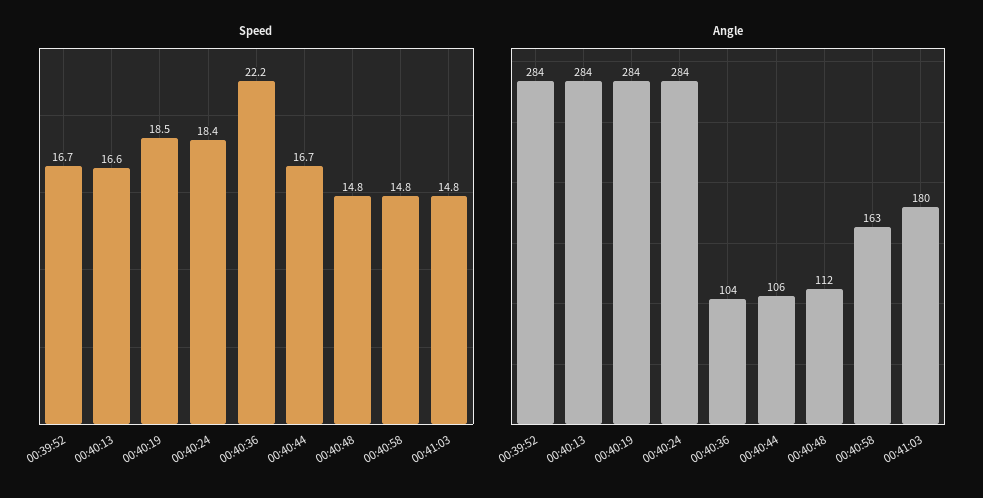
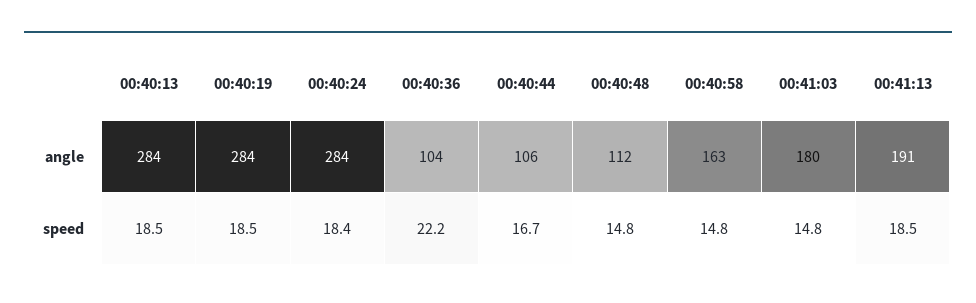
Speed, 00:39:52: 16.7 -> none
Speed, 00:40:13: 16.6 -> 18.5
Angle, 00:39:52: 284 -> none
Angle, 00:41:13: none -> 191
Speed, 00:41:13: none -> 18.5

